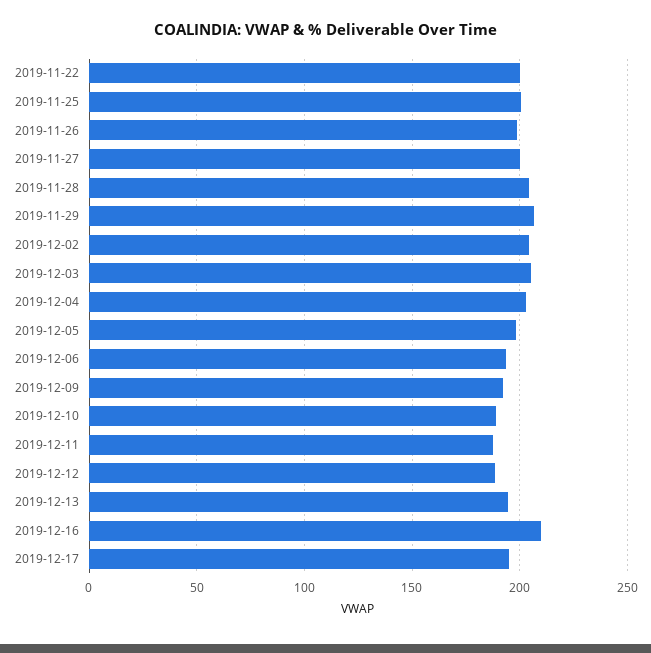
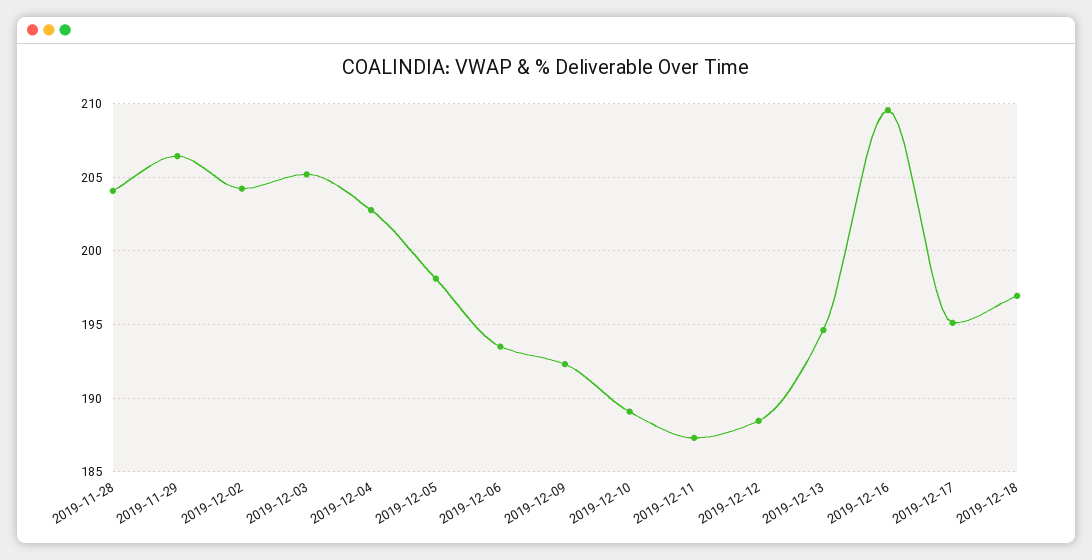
2019-11-22: 200 -> none
2019-11-25: 200 -> none
2019-11-26: 200 -> none
2019-11-27: 200 -> none
2019-12-18: none -> 197

